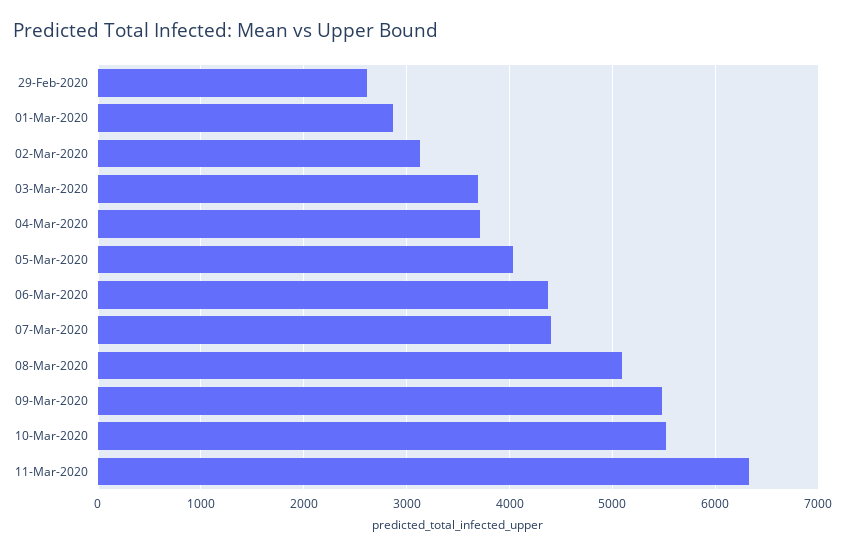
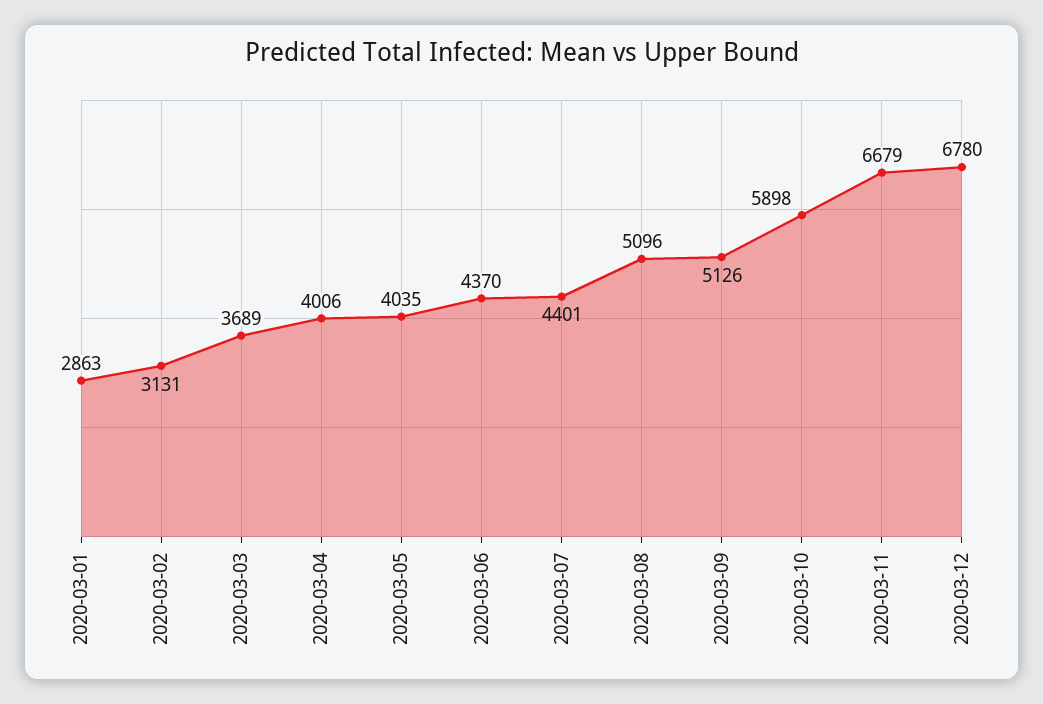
29-Feb-2020: 2600 -> none
04-Mar-2020: 3700 -> 4006
09-Mar-2020: 5500 -> 5126
10-Mar-2020: 5500 -> 5898
11-Mar-2020: 6300 -> 6679
2020-03-12: none -> 6780

